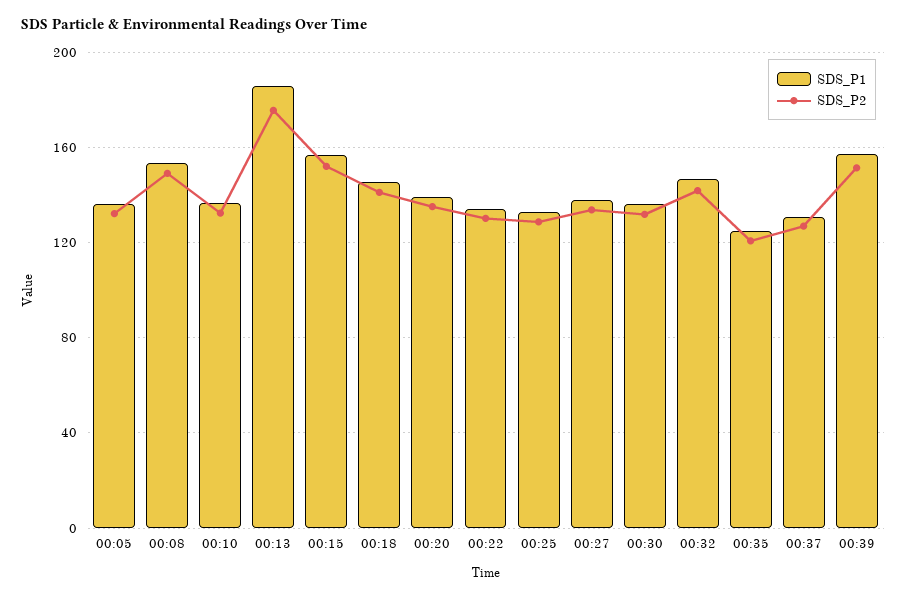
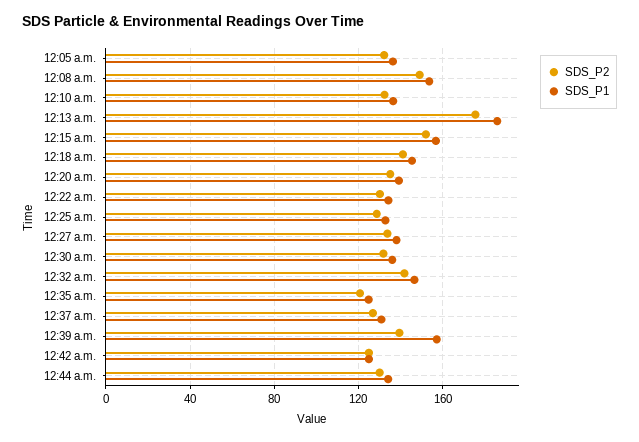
SDS_P2, 00:39: 150 -> 140
SDS_P2, 12:42 a.m.: none -> 125
SDS_P1, 12:42 a.m.: none -> 125
SDS_P2, 12:44 a.m.: none -> 130
SDS_P1, 12:44 a.m.: none -> 135

